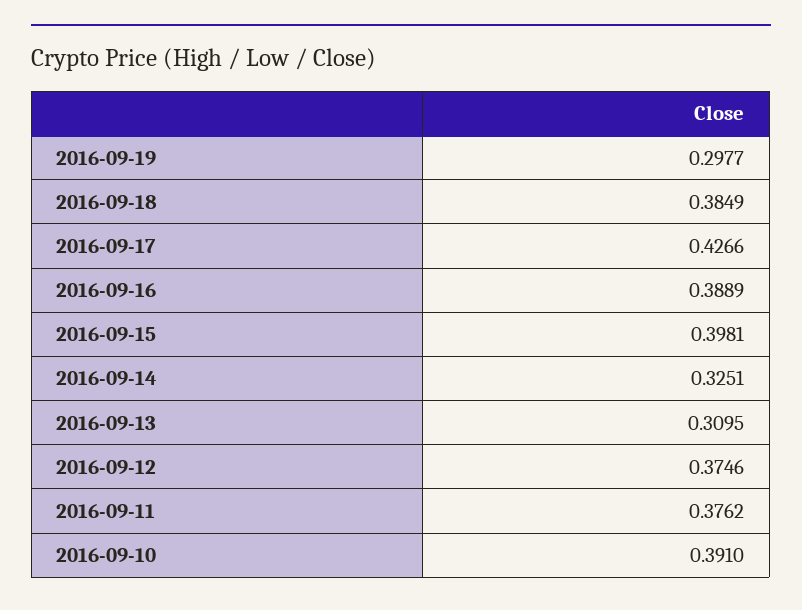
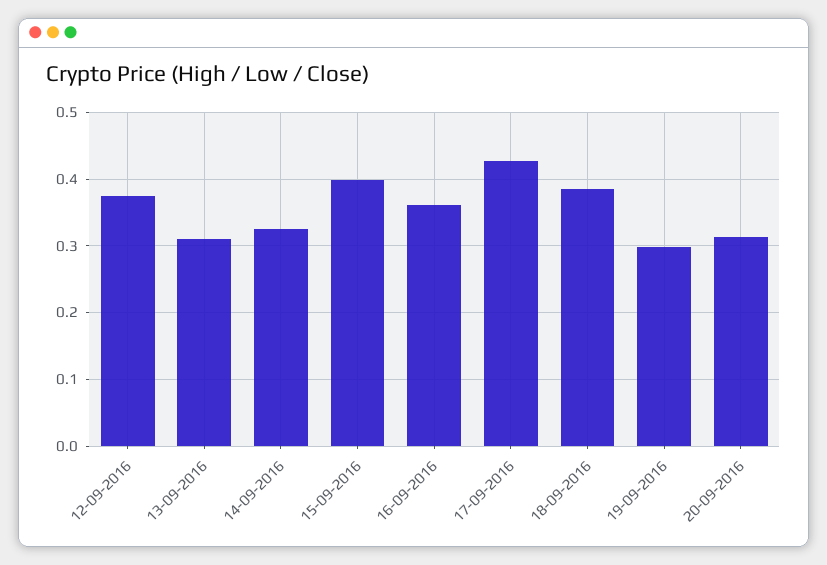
2016-09-16: 0.3889 -> 0.36
2016-09-11: 0.3762 -> none
2016-09-10: 0.391 -> none
20-09-2016: none -> 0.31

